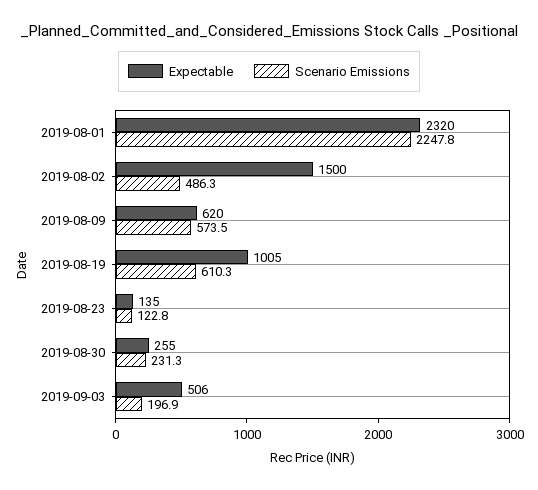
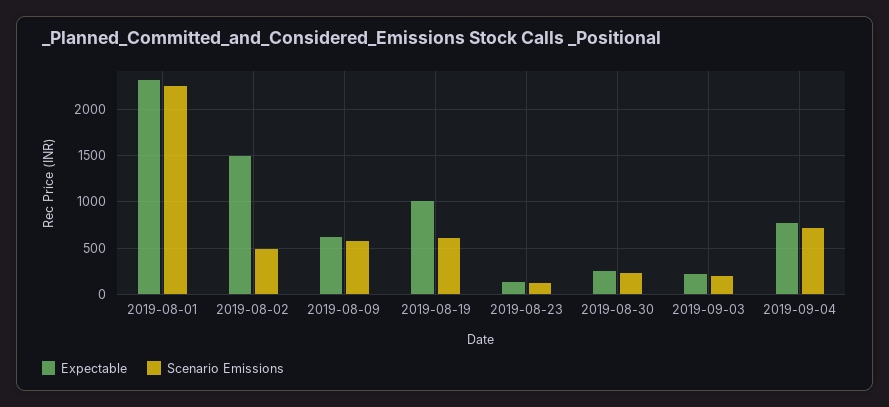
Expectable, 2019-09-03: 506 -> 200
Expectable, 2019-09-04: none -> 800
Scenario Emissions, 2019-09-04: none -> 700

